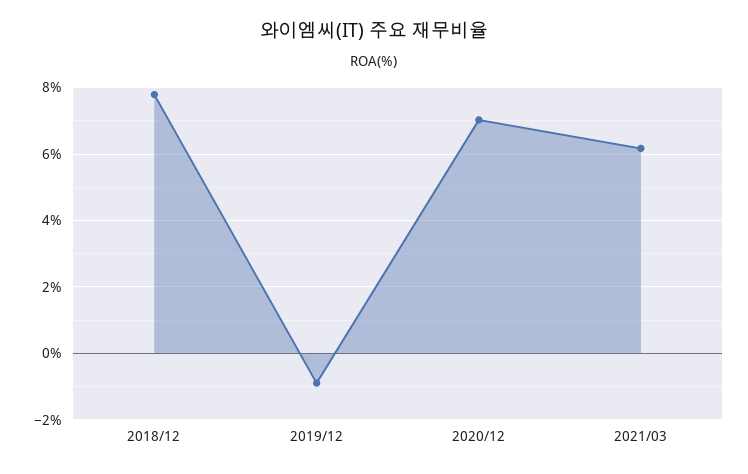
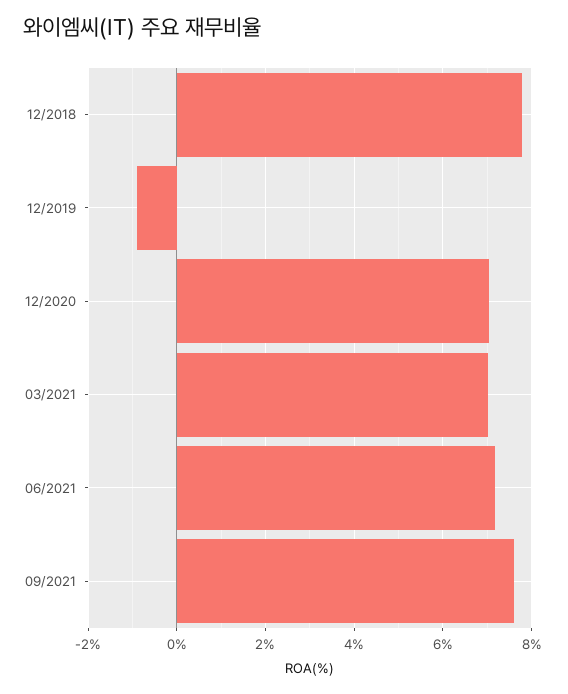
2021/03: 6.2 -> 7
06/2021: none -> 7.2
09/2021: none -> 7.6

